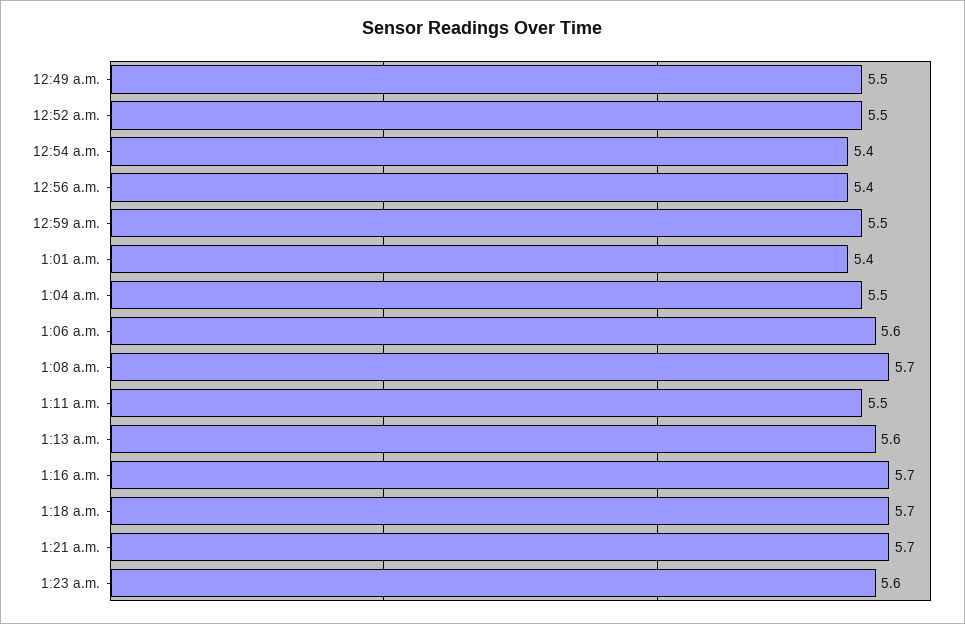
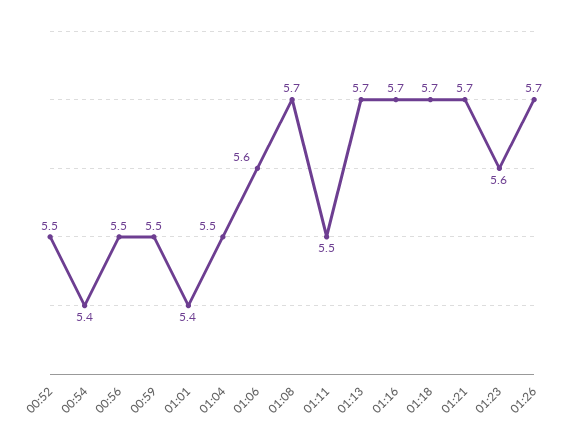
12:49 a.m.: 5.5 -> none
12:56 a.m.: 5.4 -> 5.5
1:13 a.m.: 5.6 -> 5.7
01:26: none -> 5.7

